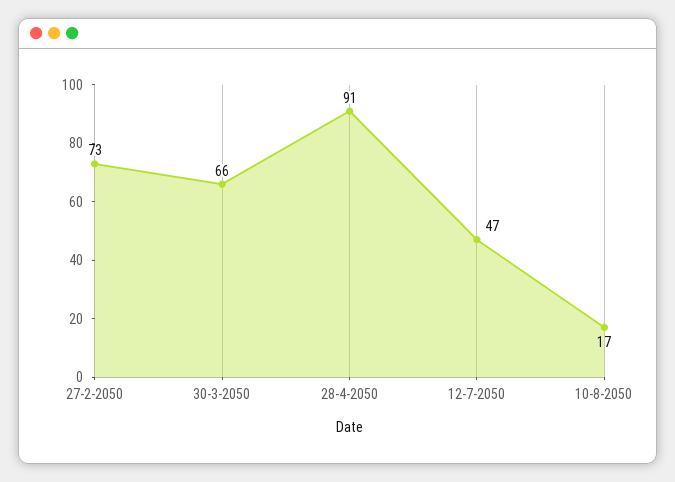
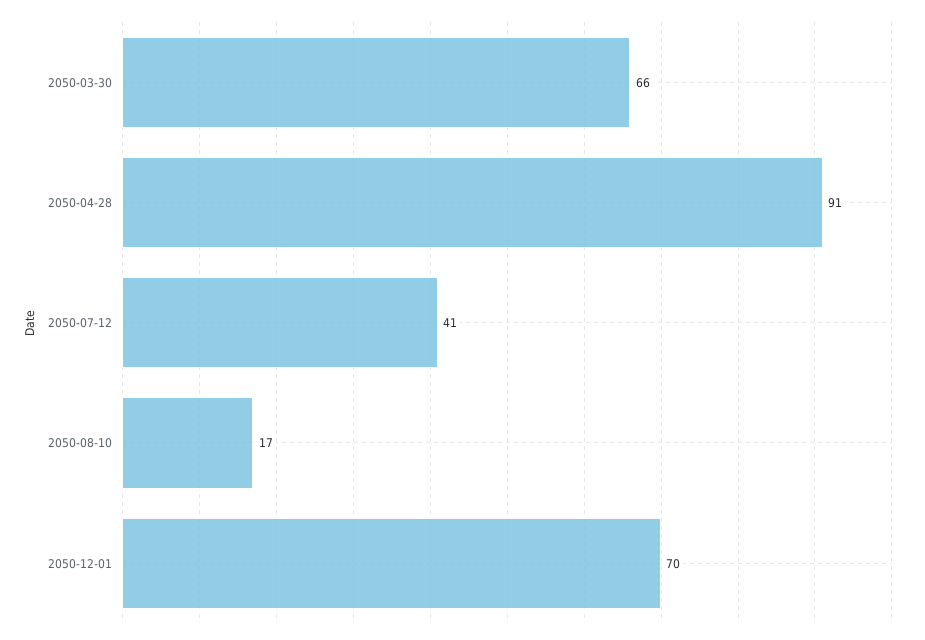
27-2-2050: 73 -> none
12-7-2050: 47 -> 41
2050-12-01: none -> 70

